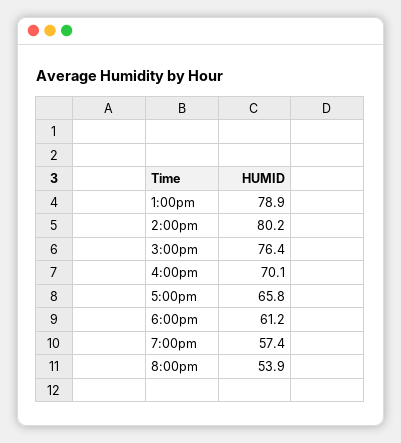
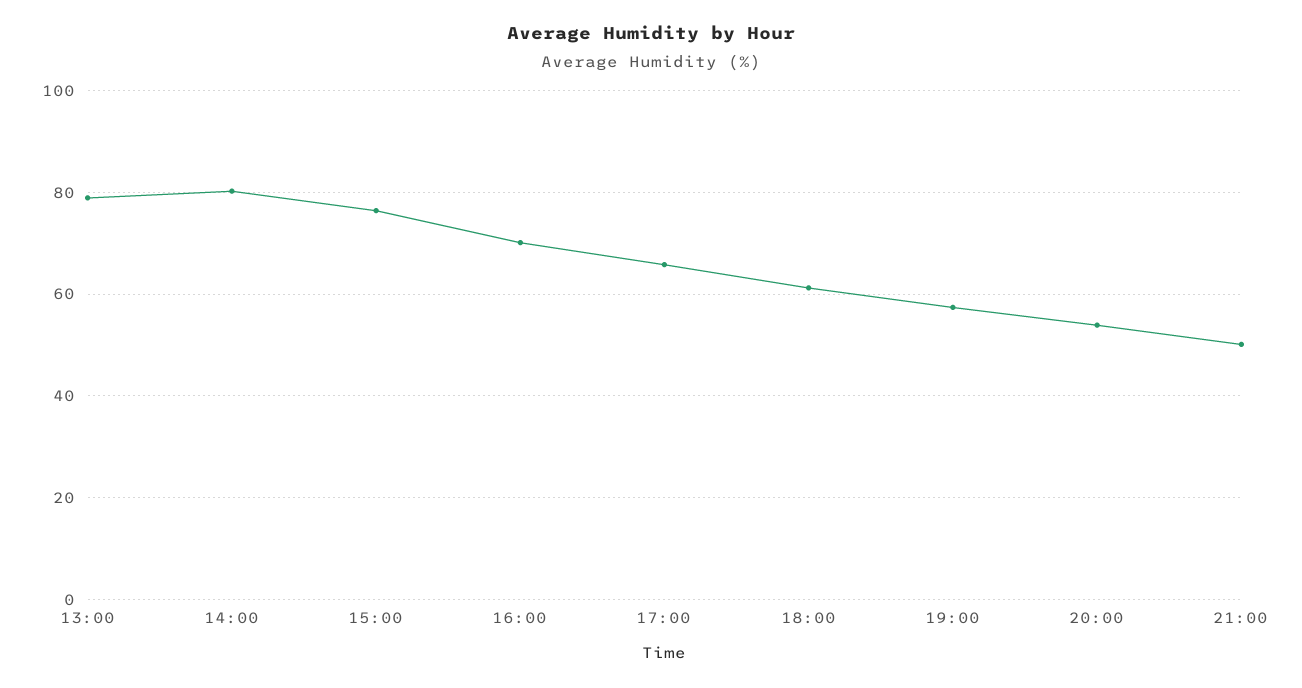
21:00: none -> 50

